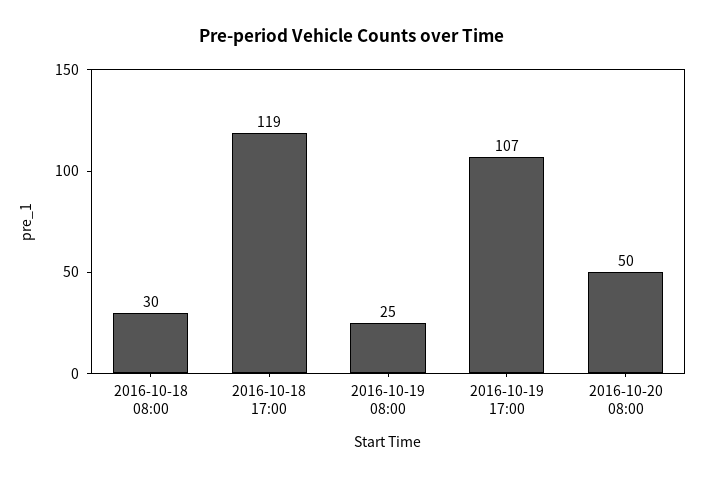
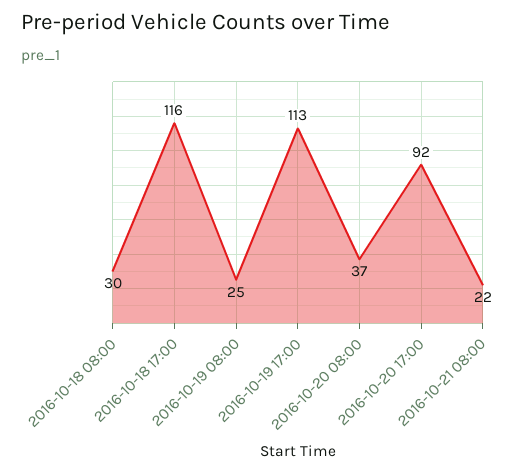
2016-10-18 17:00: 119 -> 116
2016-10-19 17:00: 107 -> 113
2016-10-20 08:00: 50 -> 37
2016-10-20 17:00: none -> 92
2016-10-21 08:00: none -> 22

